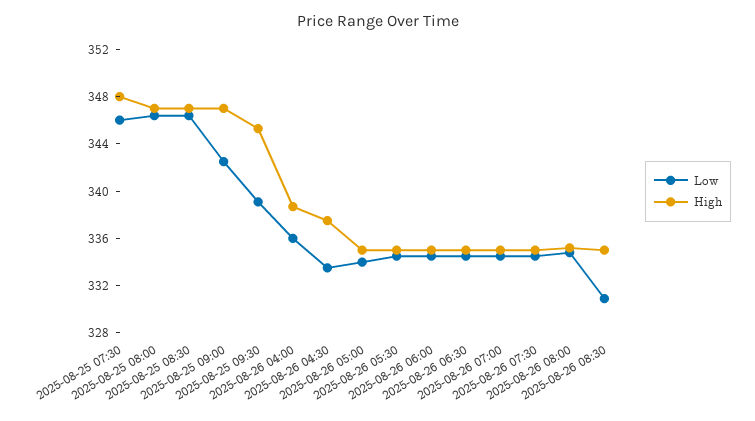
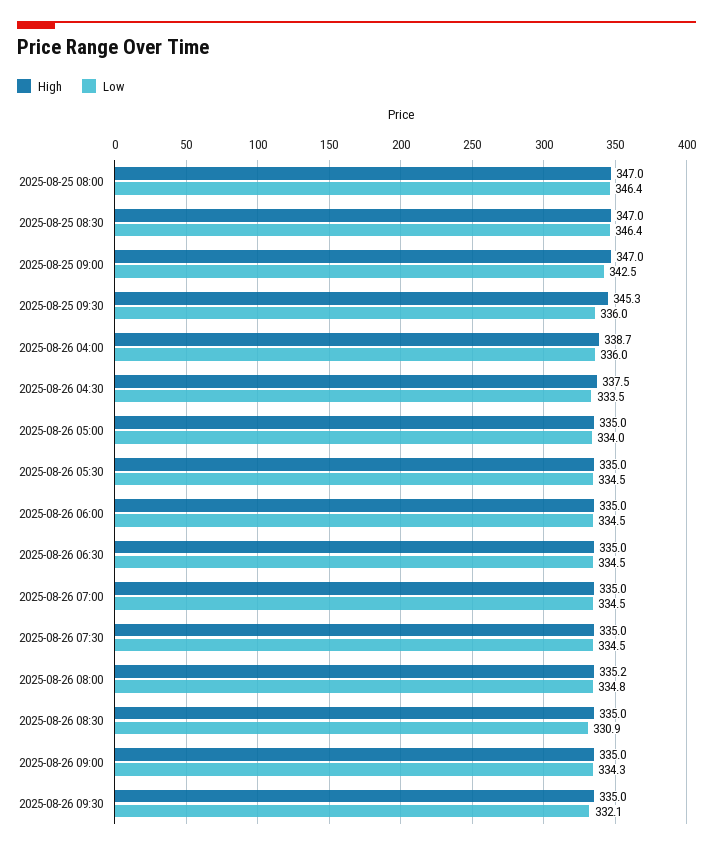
Low, 2025-08-25 07:30: 346 -> none
High, 2025-08-25 07:30: 348 -> none
Low, 2025-08-25 09:30: 339 -> 336
High, 2025-08-26 09:00: none -> 335
Low, 2025-08-26 09:00: none -> 334.3
High, 2025-08-26 09:30: none -> 335
Low, 2025-08-26 09:30: none -> 332.1

